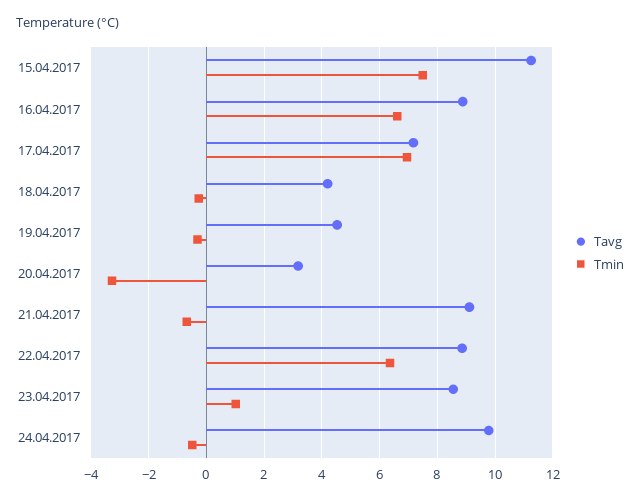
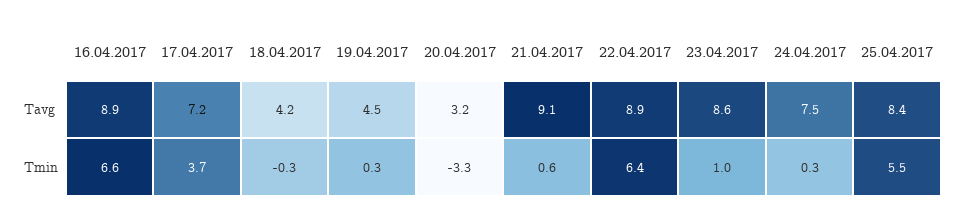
Tavg, 15.04.2017: 11.25 -> none
Tmin, 15.04.2017: 7.5 -> none
Tmin, 17.04.2017: 7 -> 3.7
Tmin, 19.04.2017: -0.25 -> 0.3
Tmin, 21.04.2017: -0.75 -> 0.6
Tavg, 24.04.2017: 9.75 -> 7.5
Tmin, 24.04.2017: -0.5 -> 0.3
Tavg, 25.04.2017: none -> 8.4
Tmin, 25.04.2017: none -> 5.5

